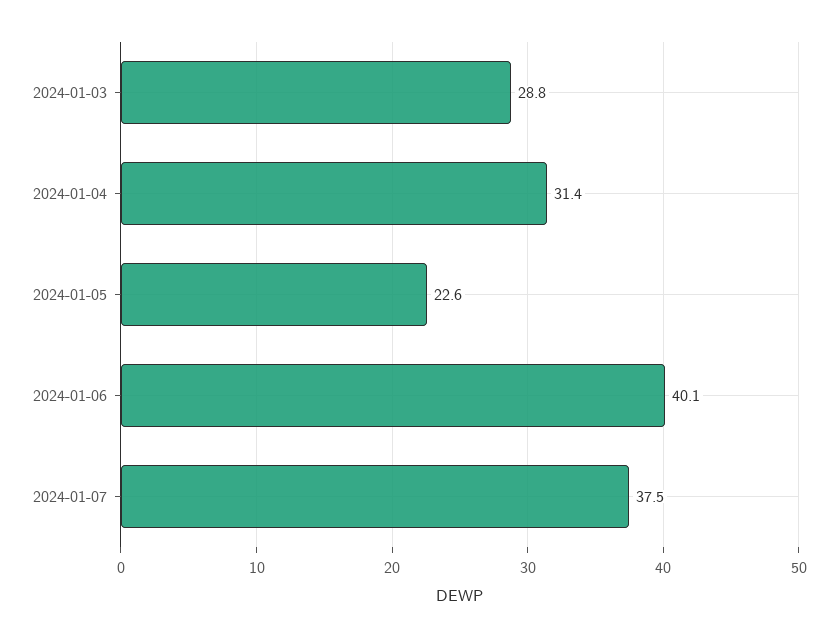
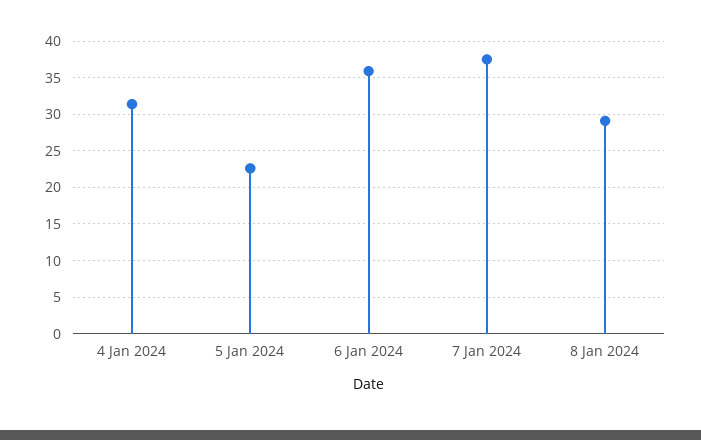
2024-01-03: 28.8 -> none
2024-01-06: 40.1 -> 36
8 Jan 2024: none -> 29

